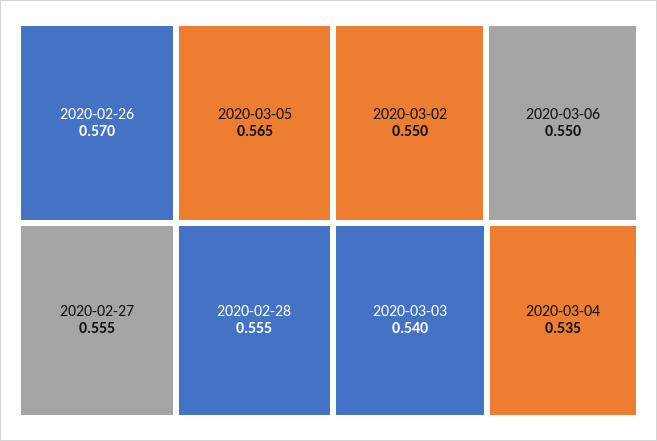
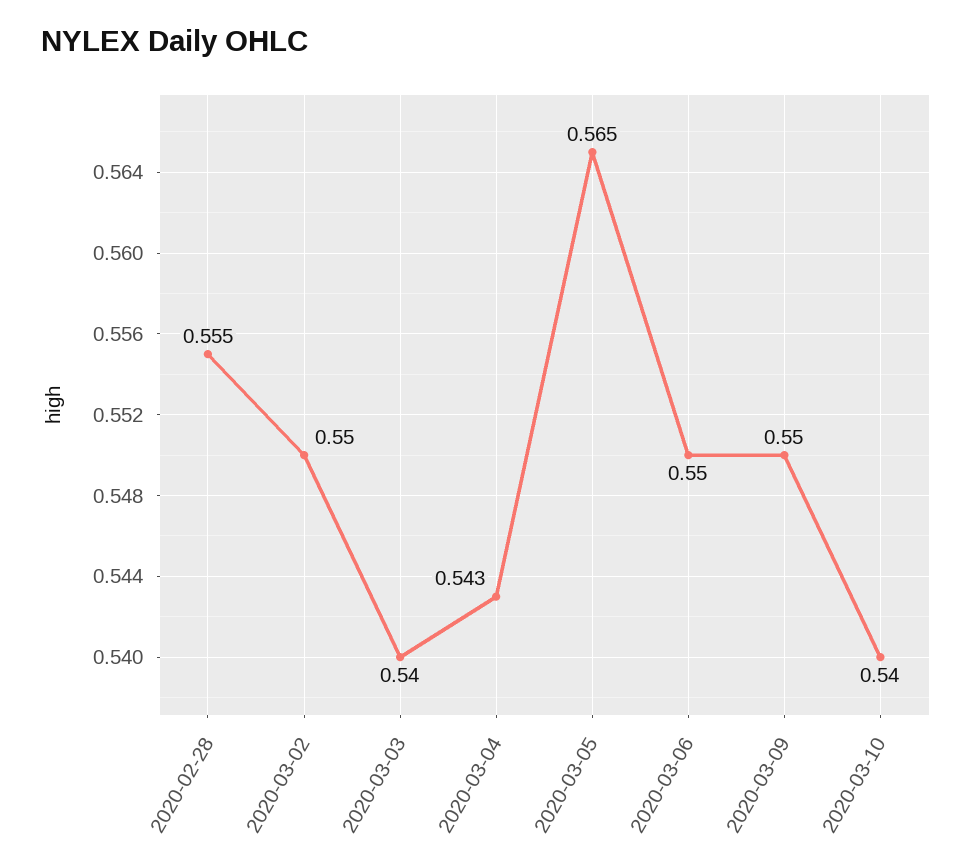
2020-02-26: 0.57 -> none
2020-02-27: 0.555 -> none
2020-03-04: 0.535 -> 0.543
2020-03-09: none -> 0.55
2020-03-10: none -> 0.54

